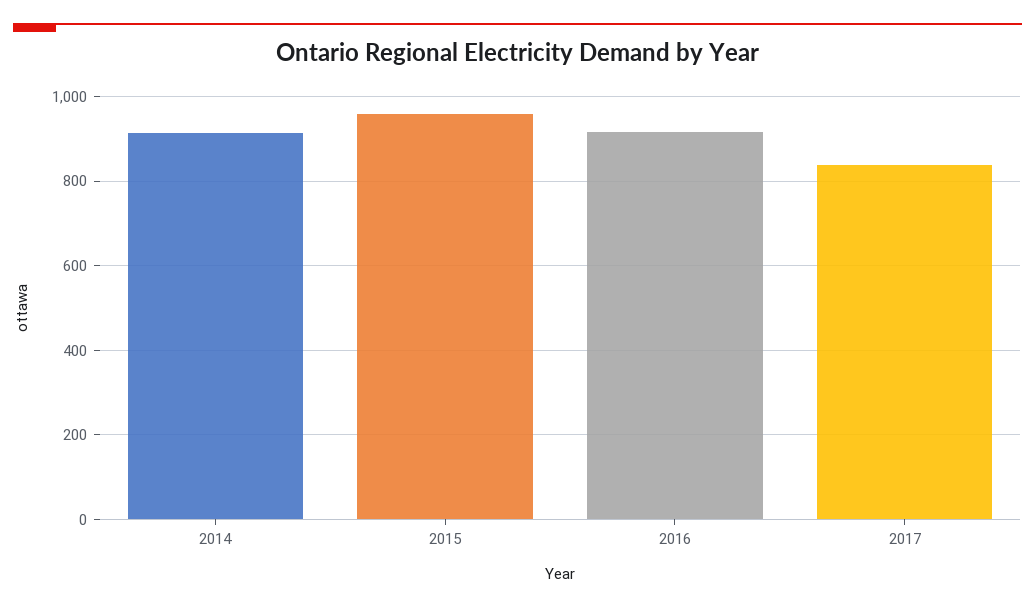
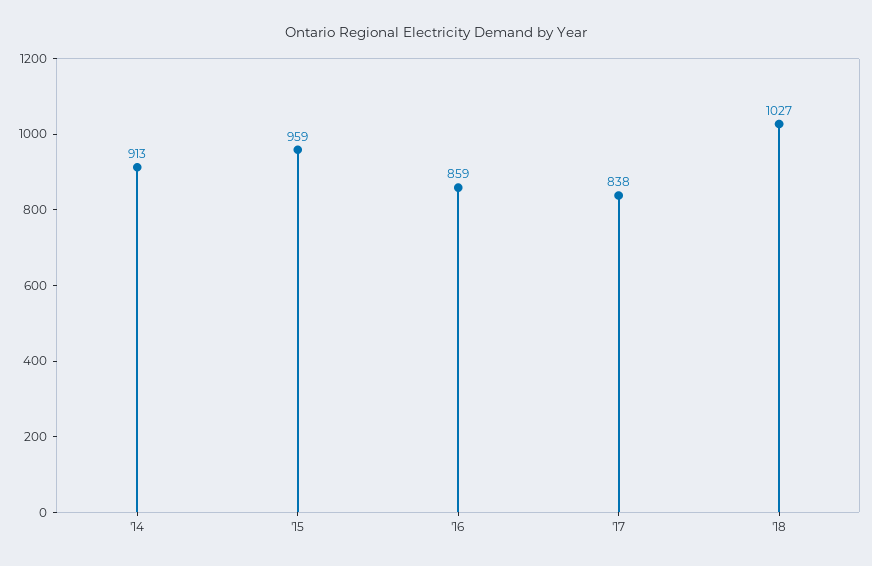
2016: 920 -> 859
'18: none -> 1027

